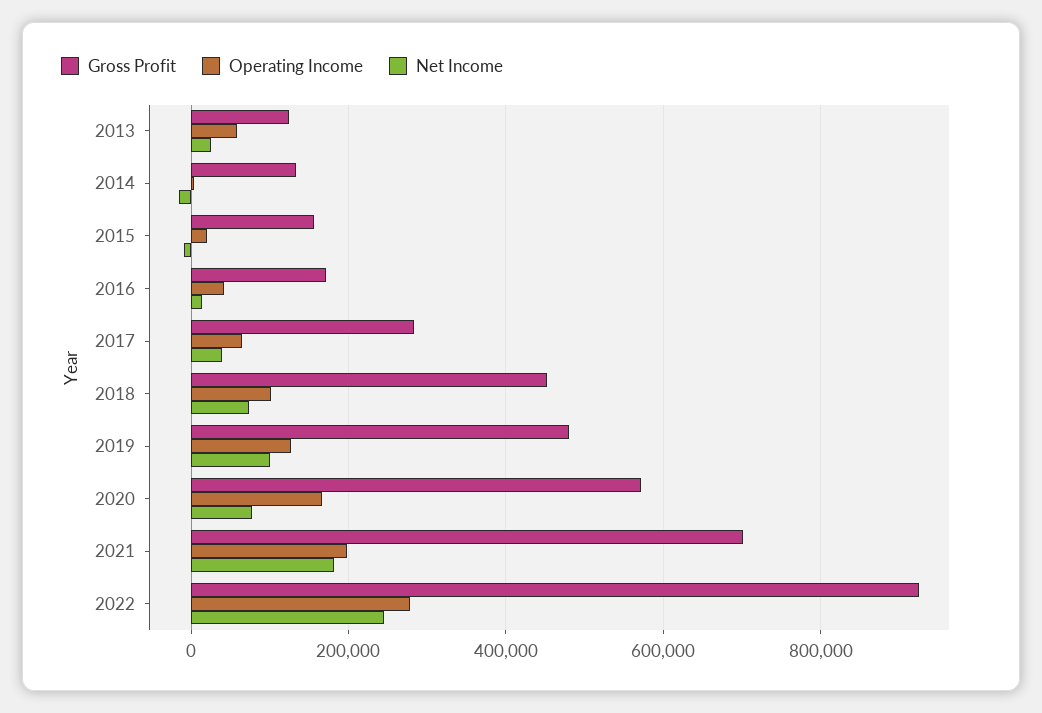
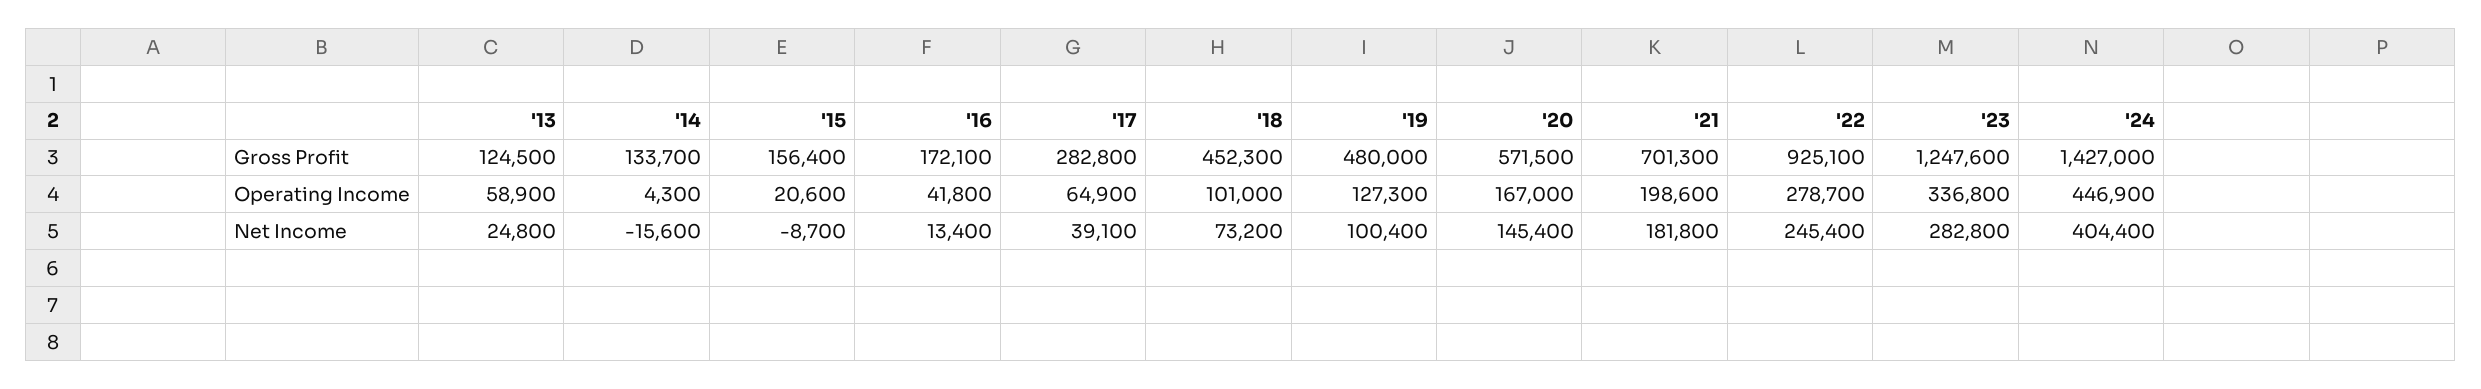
Net Income, 2020: 80000 -> 145400
Gross Profit, '23: none -> 1247600
Gross Profit, '24: none -> 1427000
Operating Income, '23: none -> 336800
Operating Income, '24: none -> 446900
Net Income, '23: none -> 282800
Net Income, '24: none -> 404400

